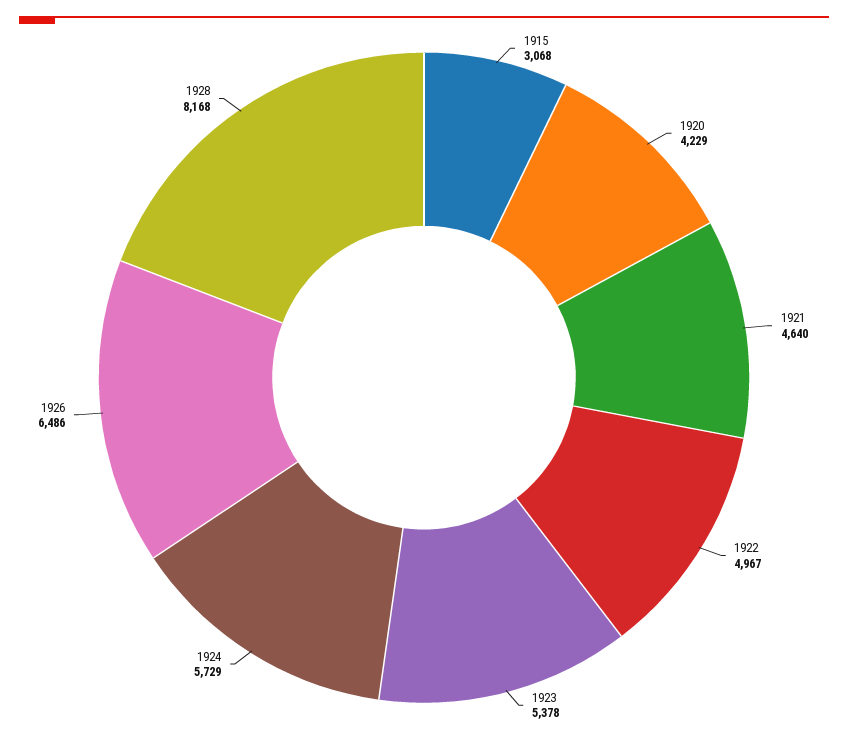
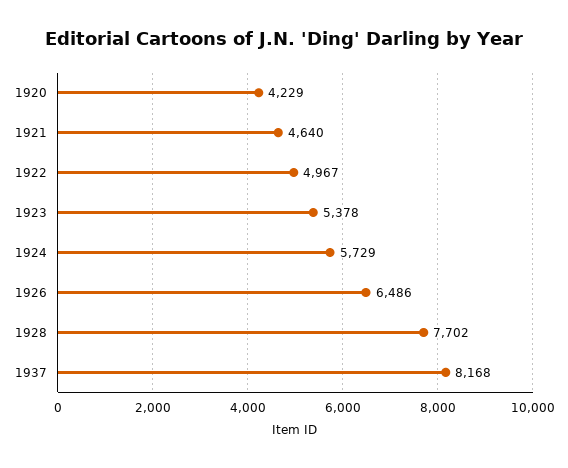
1915: 3068 -> none
1928: 8168 -> 7702
1937: none -> 8168

